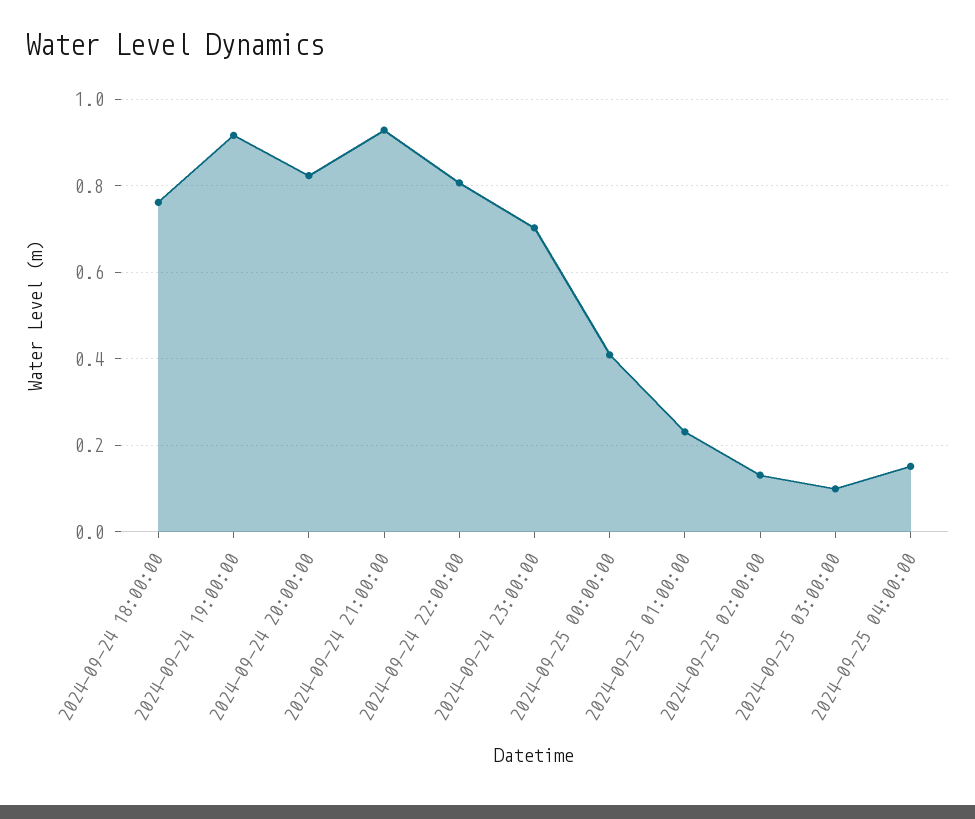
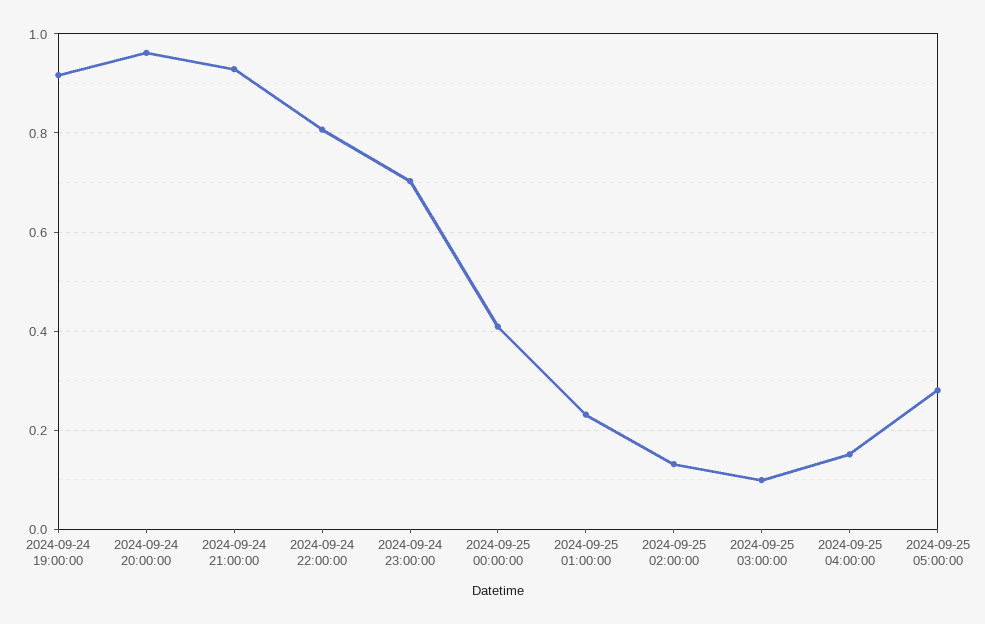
2024-09-24 18:00:00: 0.76 -> none
2024-09-24 20:00:00: 0.82 -> 0.96
2024-09-25 05:00:00: none -> 0.28

